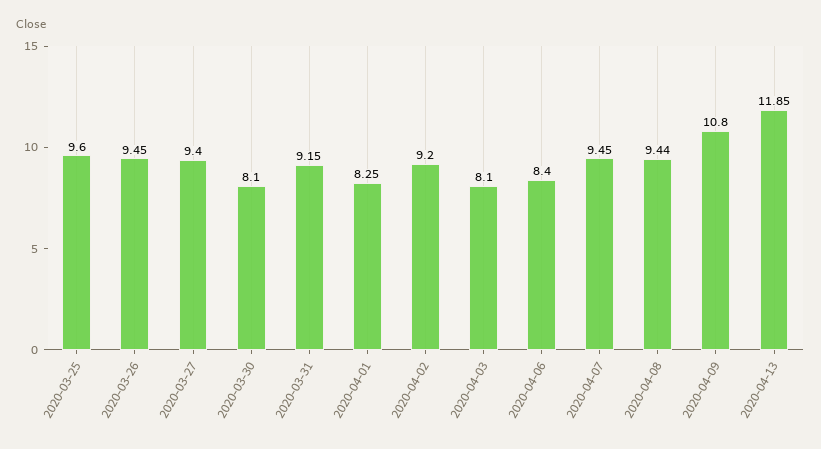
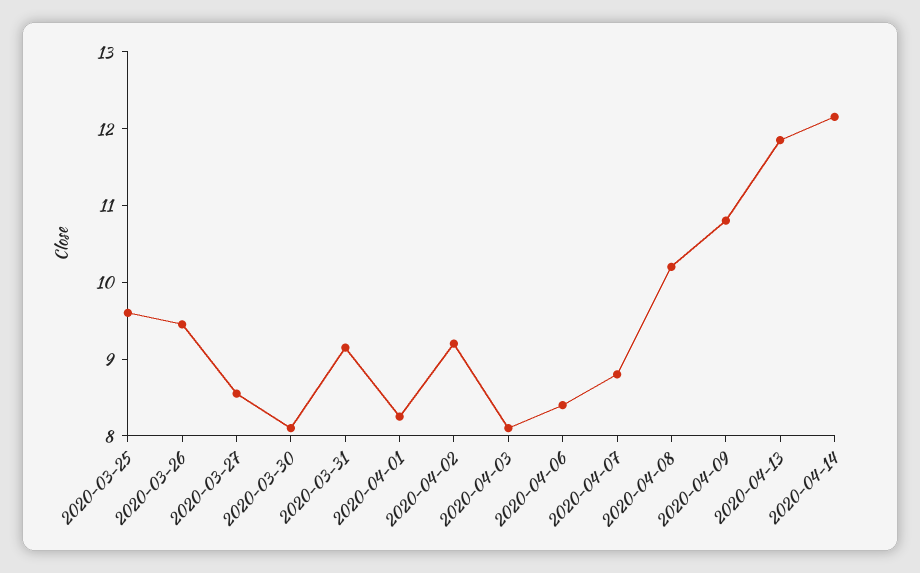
2020-03-27: 9.4 -> 8.6
2020-04-07: 9.45 -> 8.8
2020-04-08: 9.44 -> 10.2
2020-04-14: none -> 12.2

